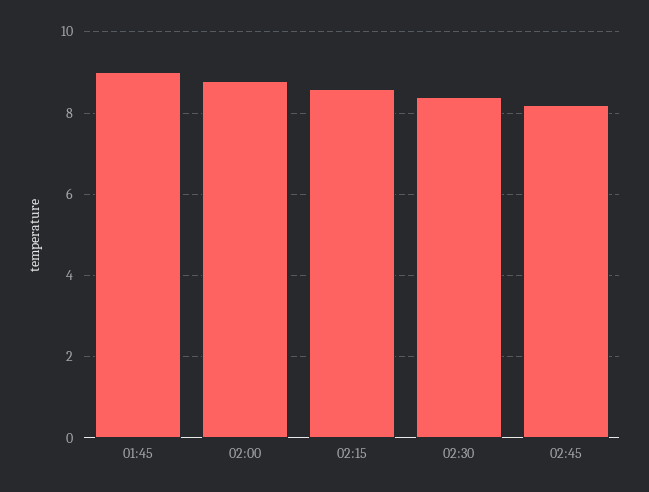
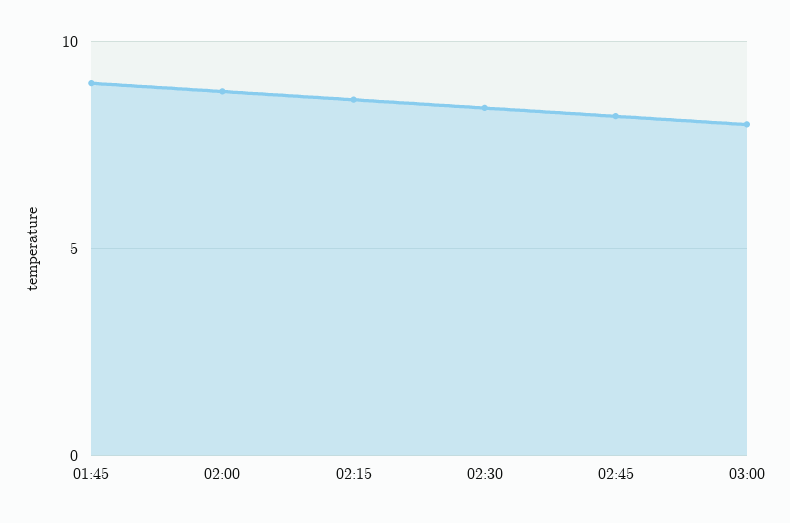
03:00: none -> 8

